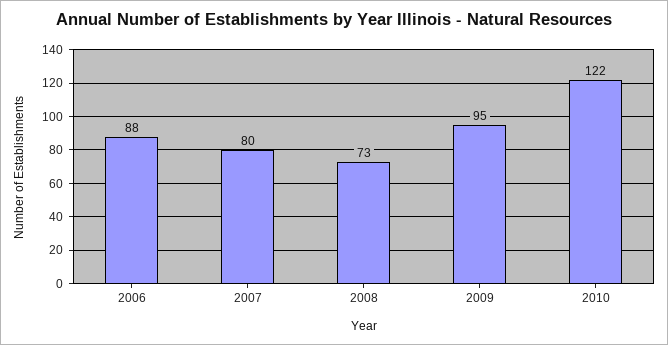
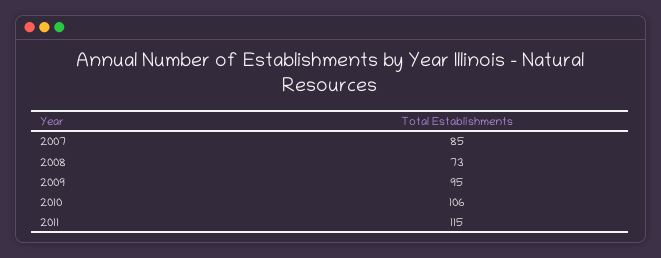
2006: 88 -> none
2007: 80 -> 85
2010: 122 -> 106
2011: none -> 115

